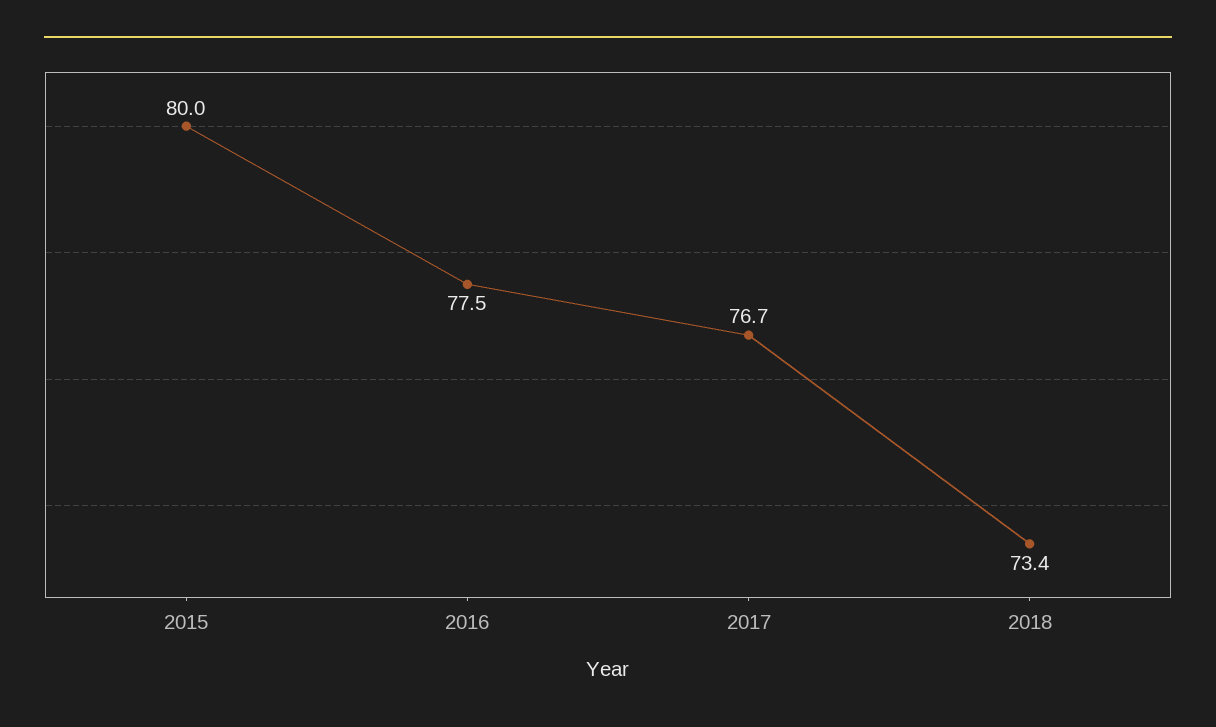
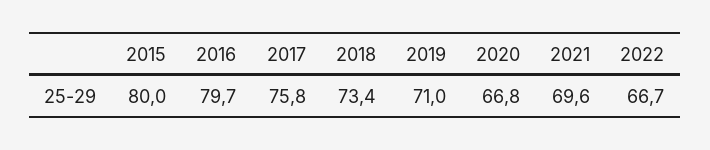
2016: 77.5 -> 79.7
2017: 76.7 -> 75.8
2019: none -> 71
2020: none -> 66.8
2021: none -> 69.6
2022: none -> 66.7

